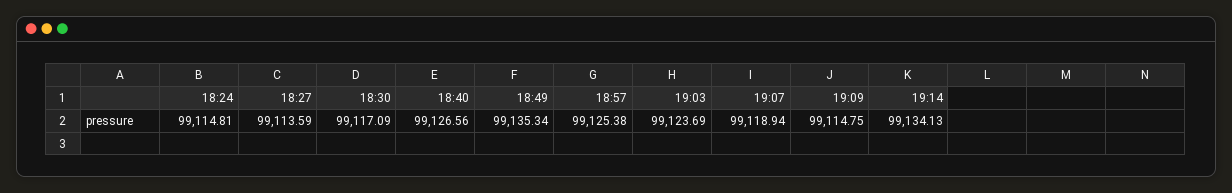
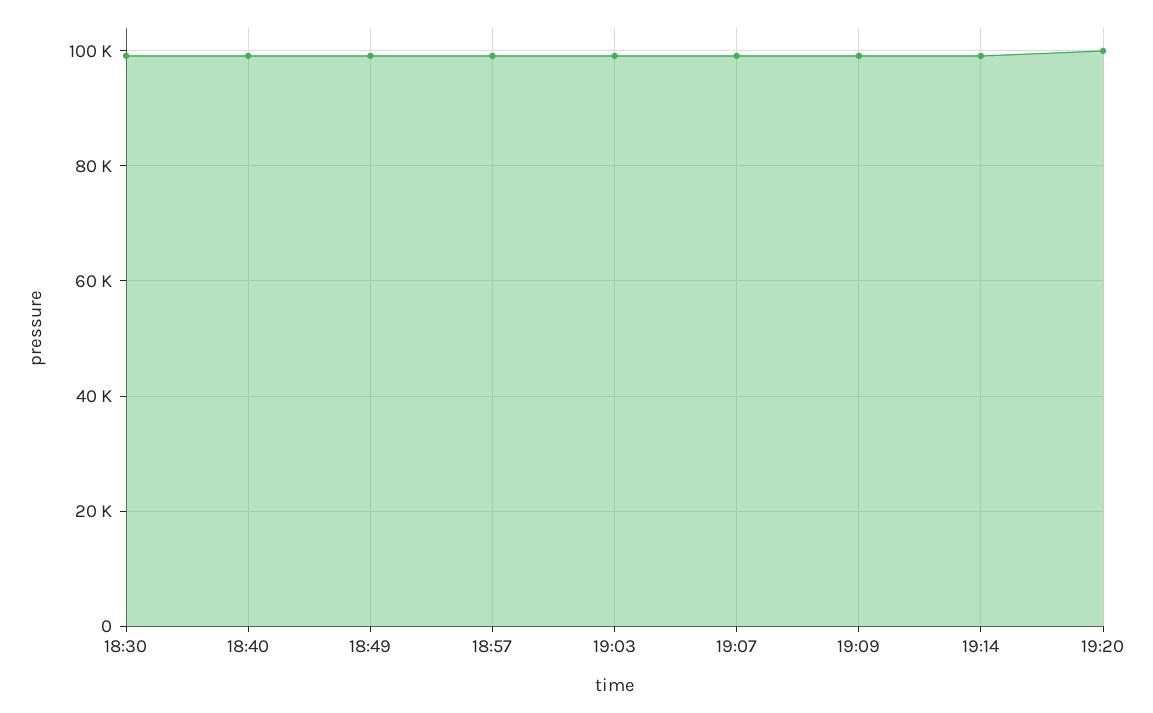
18:24: 99114.81 -> none
18:27: 99113.59 -> none
19:20: none -> 100000

